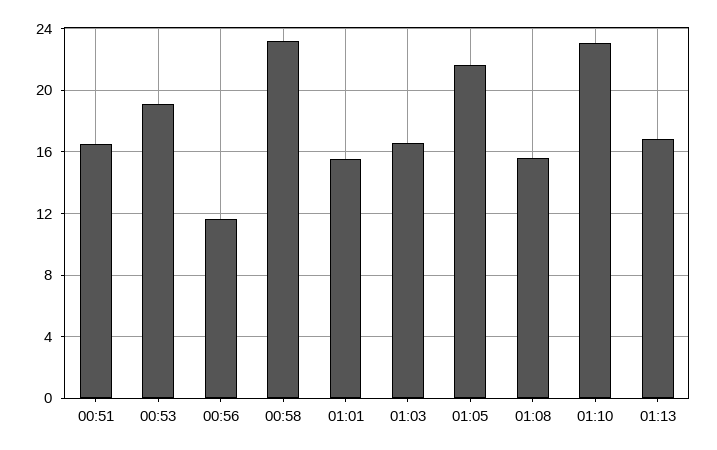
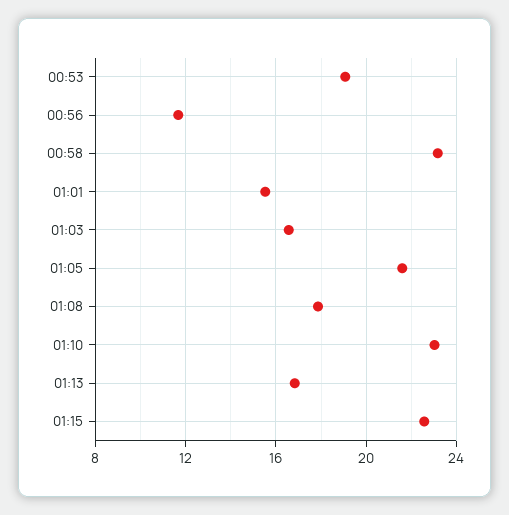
00:51: 16.5 -> none
01:08: 15.5 -> 18
01:15: none -> 22.5

